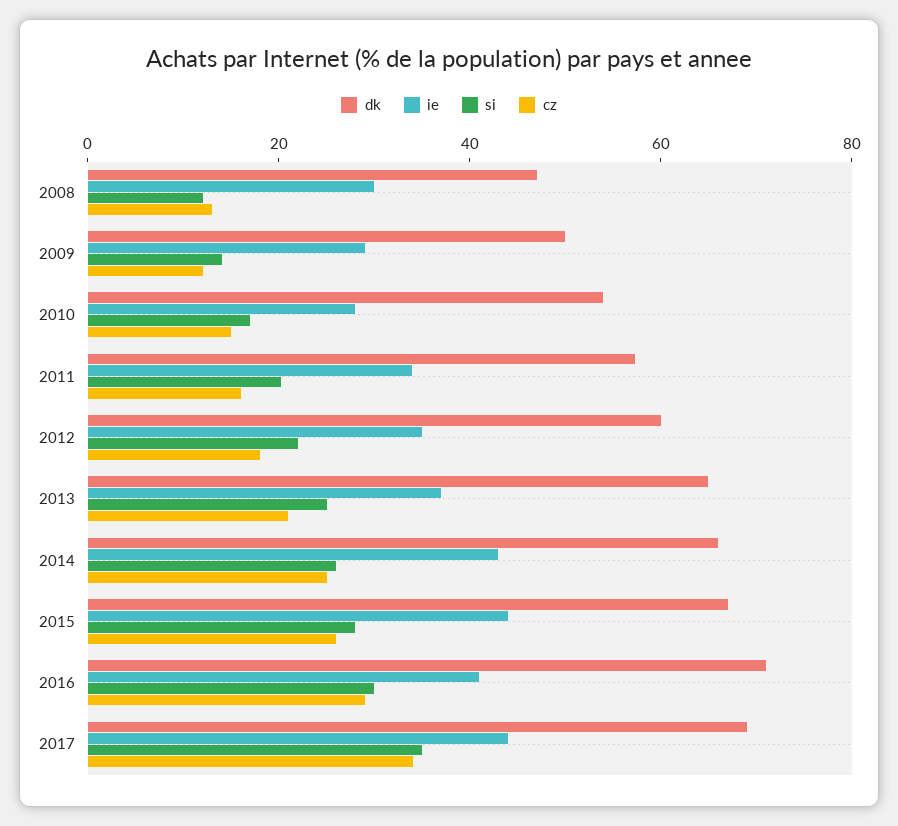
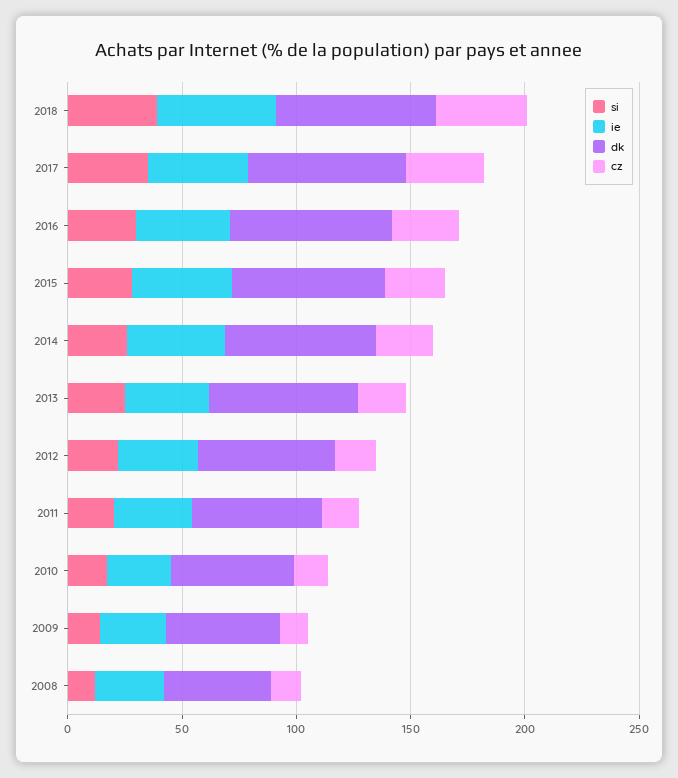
si, 2018: none -> 40
ie, 2018: none -> 50
dk, 2018: none -> 70
cz, 2018: none -> 40

